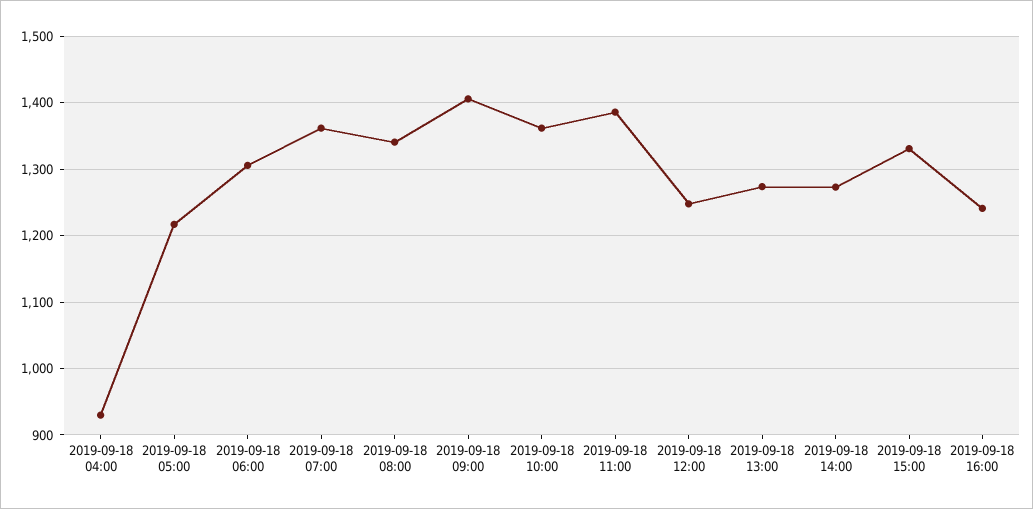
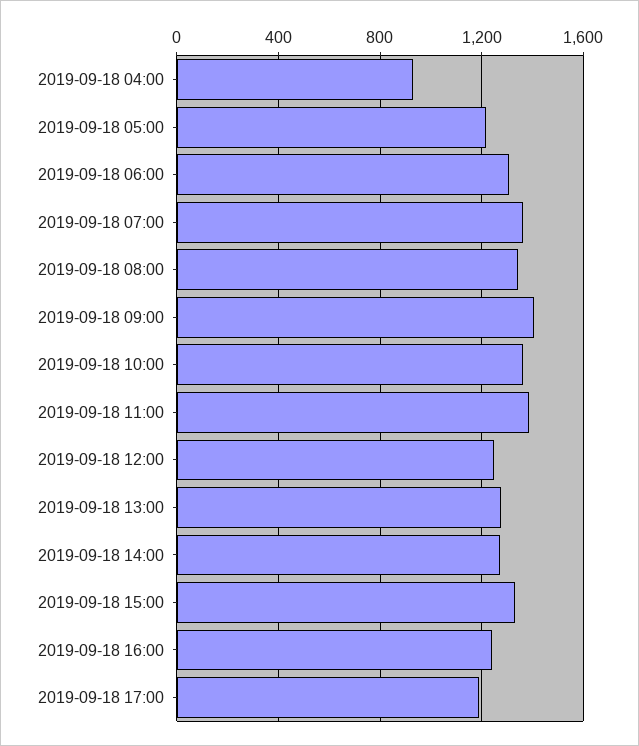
2019-09-18 17:00: none -> 1200

